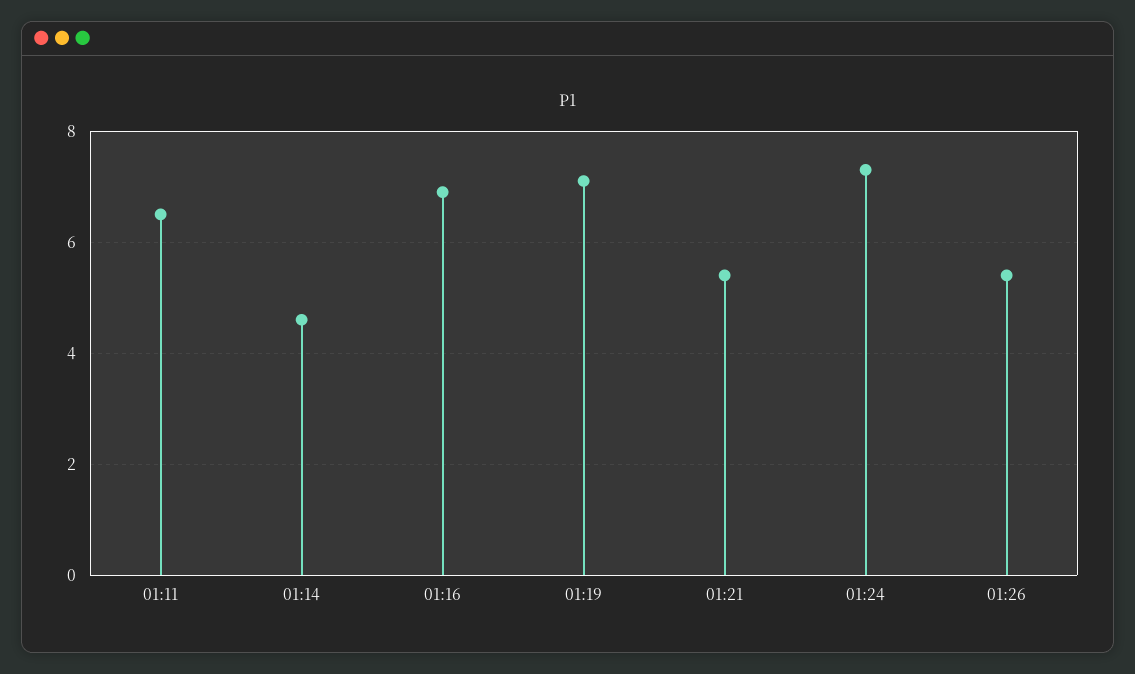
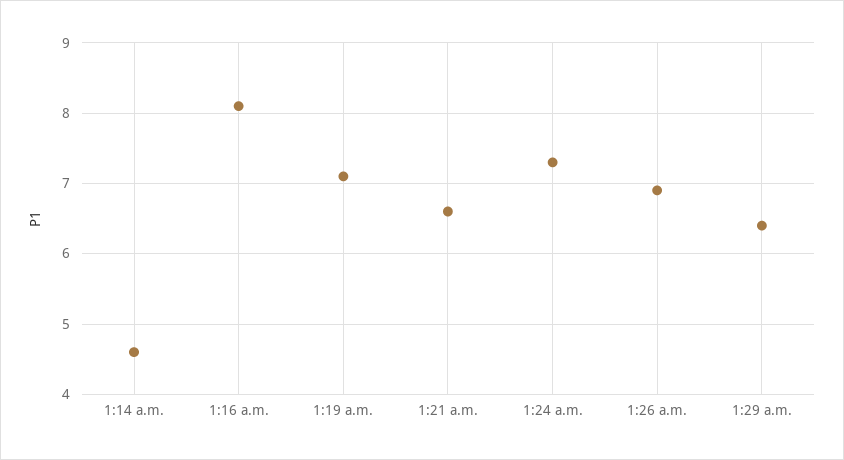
01:11: 6.5 -> none
01:16: 7 -> 8.1
01:21: 5.5 -> 6.6
01:26: 5.5 -> 6.9
1:29 a.m.: none -> 6.4

